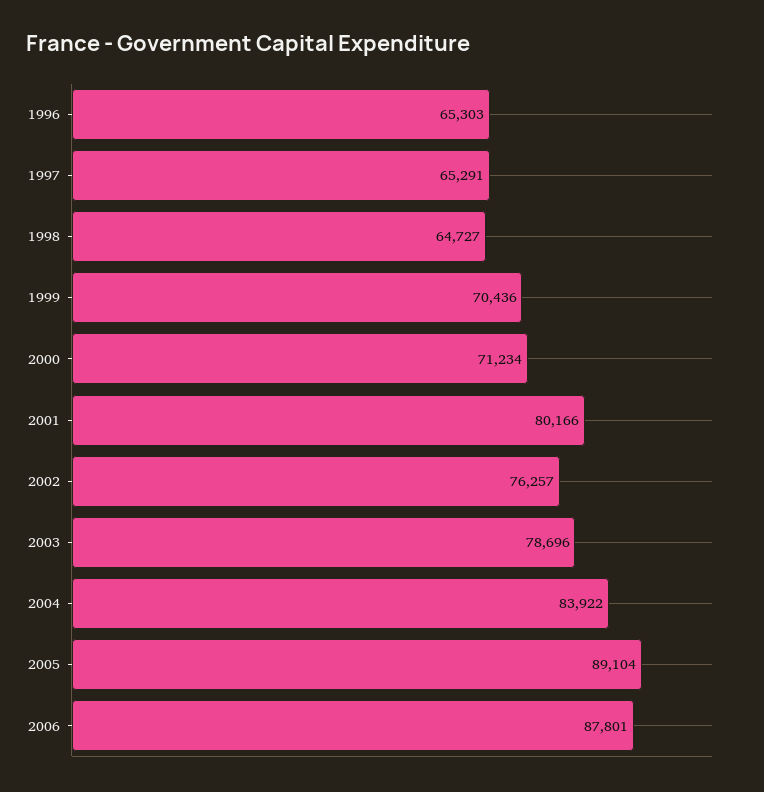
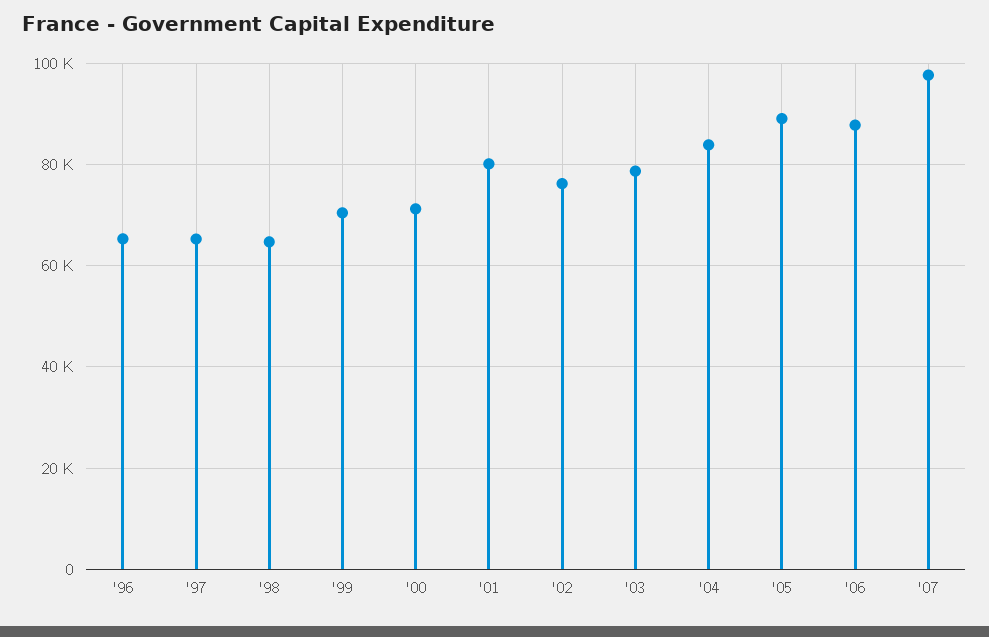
'07: none -> 98000

